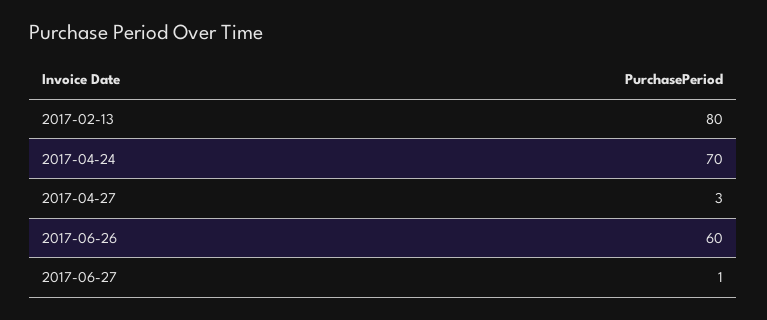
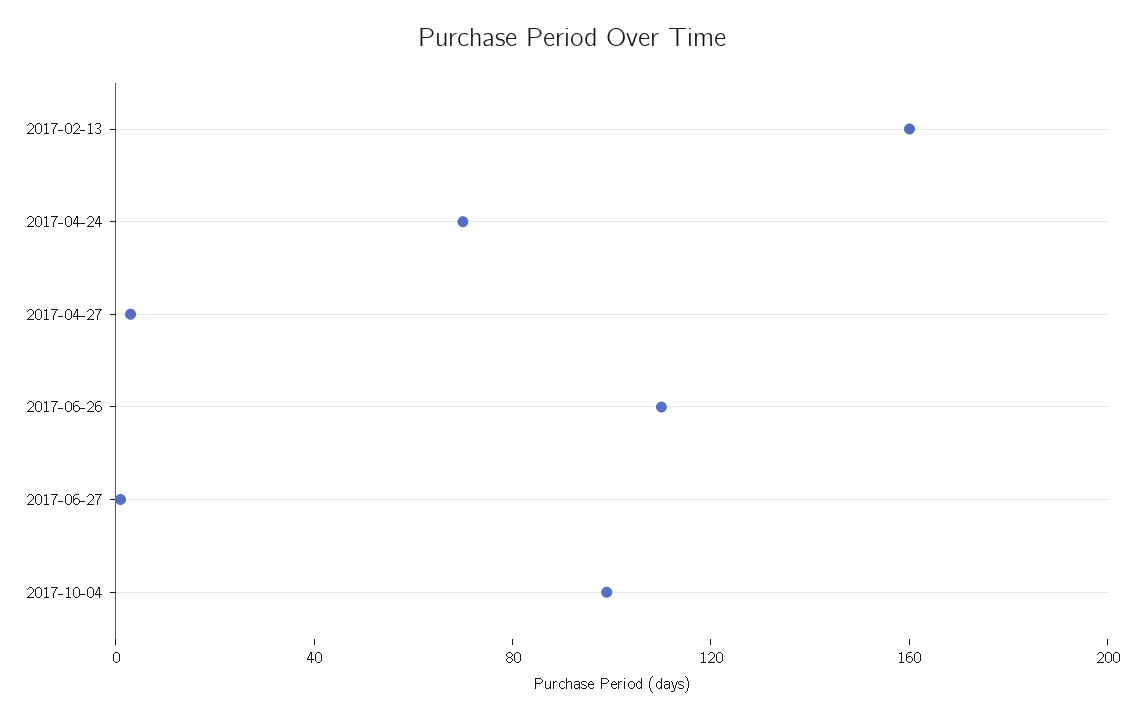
2017-02-13: 80 -> 160
2017-06-26: 60 -> 110
2017-10-04: none -> 100

